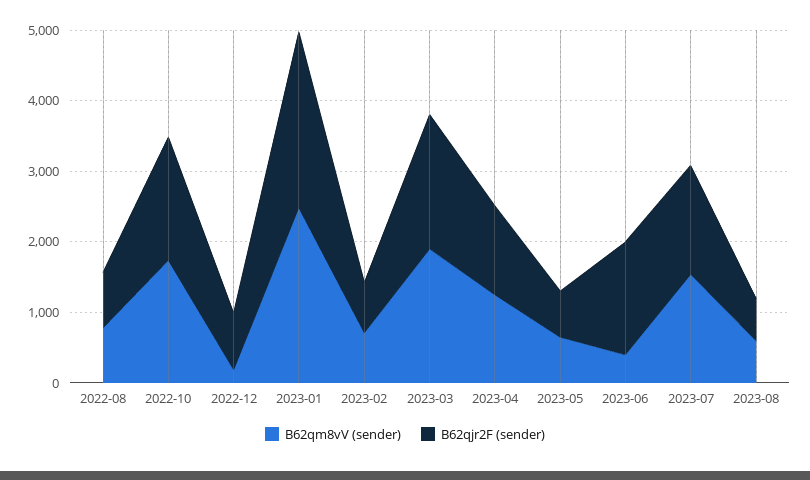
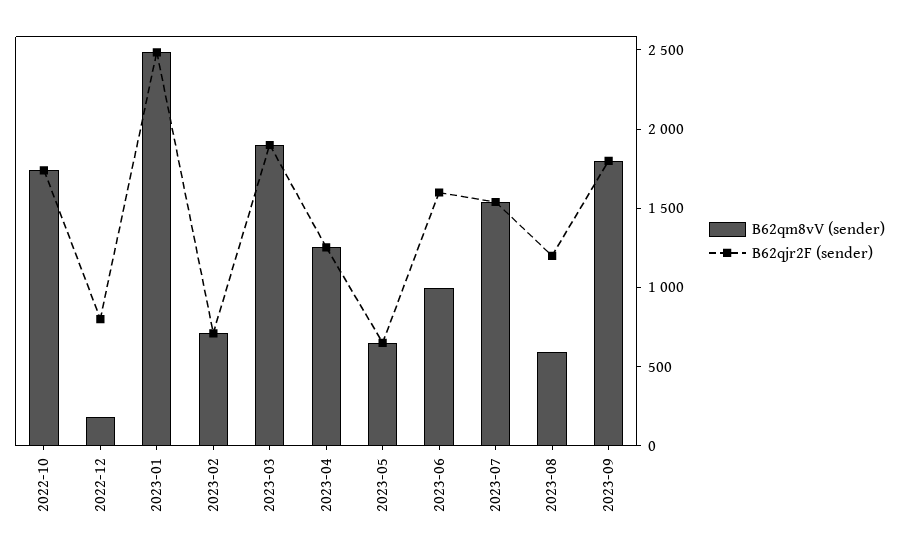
B62qm8vV (sender), 2022-08: 800 -> none
B62qjr2F (sender), 2022-08: 800 -> none
B62qm8vV (sender), 2023-06: 400 -> 1000
B62qjr2F (sender), 2023-08: 600 -> 1200
B62qm8vV (sender), 2023-09: none -> 1800
B62qjr2F (sender), 2023-09: none -> 1800

